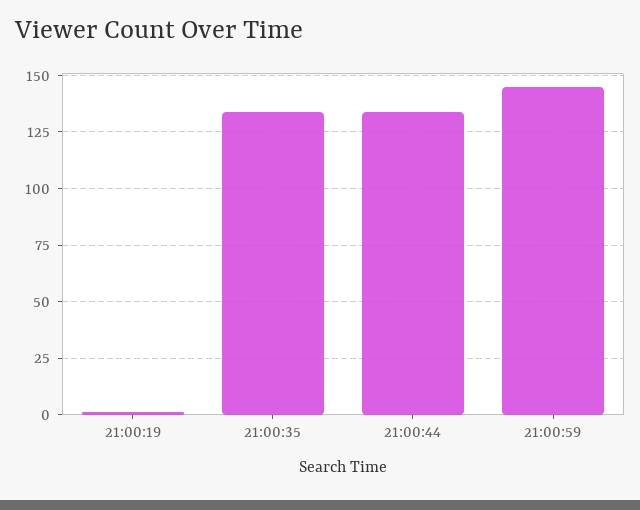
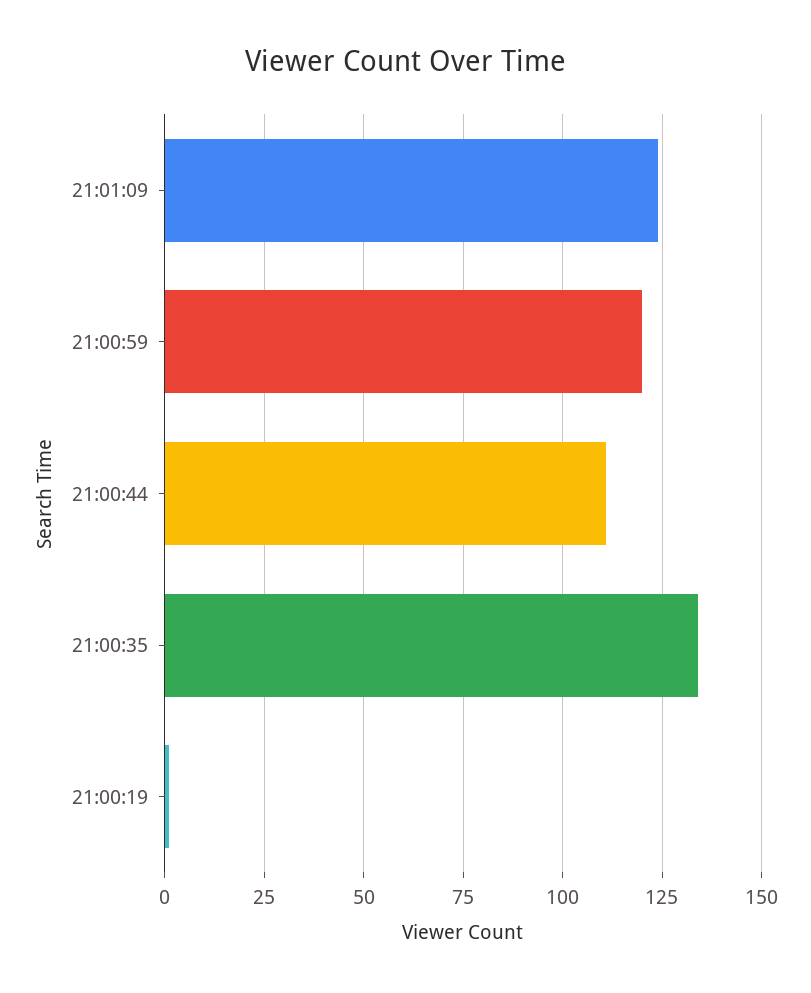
21:00:44: 135 -> 110
21:00:59: 145 -> 120
21:01:09: none -> 125

